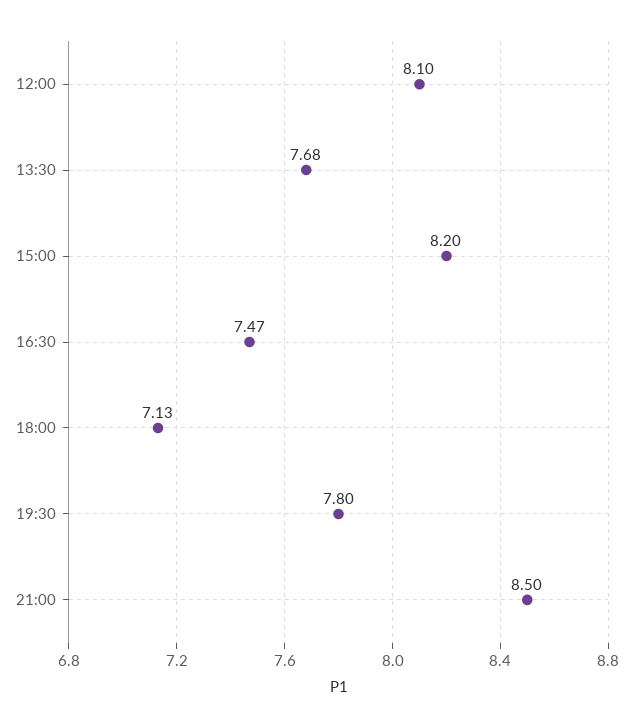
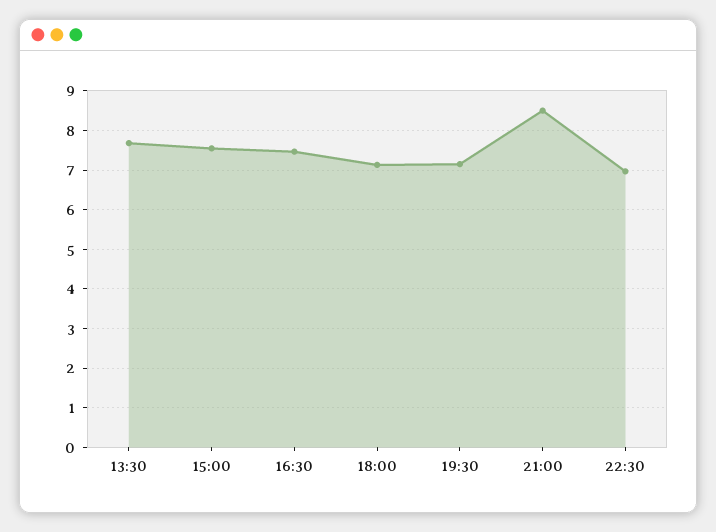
12:00: 8.1 -> none
15:00: 8.2 -> 7.6
19:30: 7.8 -> 7.2
22:30: none -> 7

